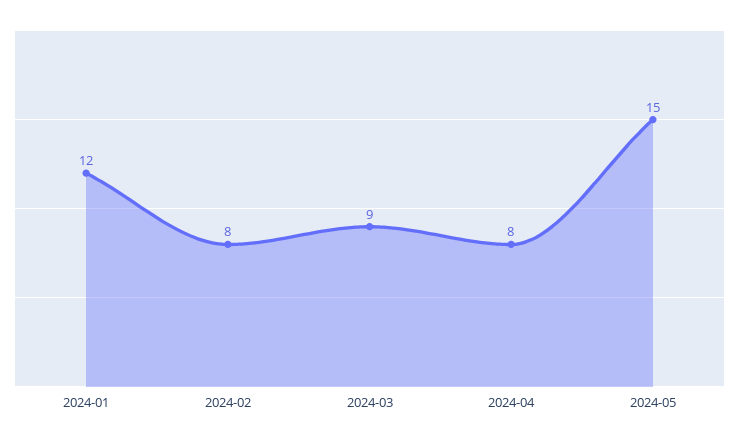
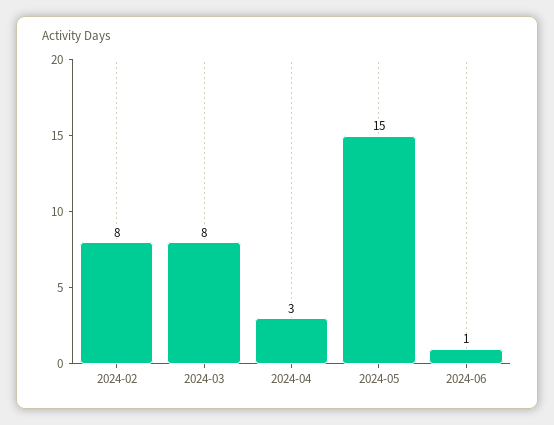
2024-01: 12 -> none
2024-03: 9 -> 8
2024-04: 8 -> 3
2024-06: none -> 1

